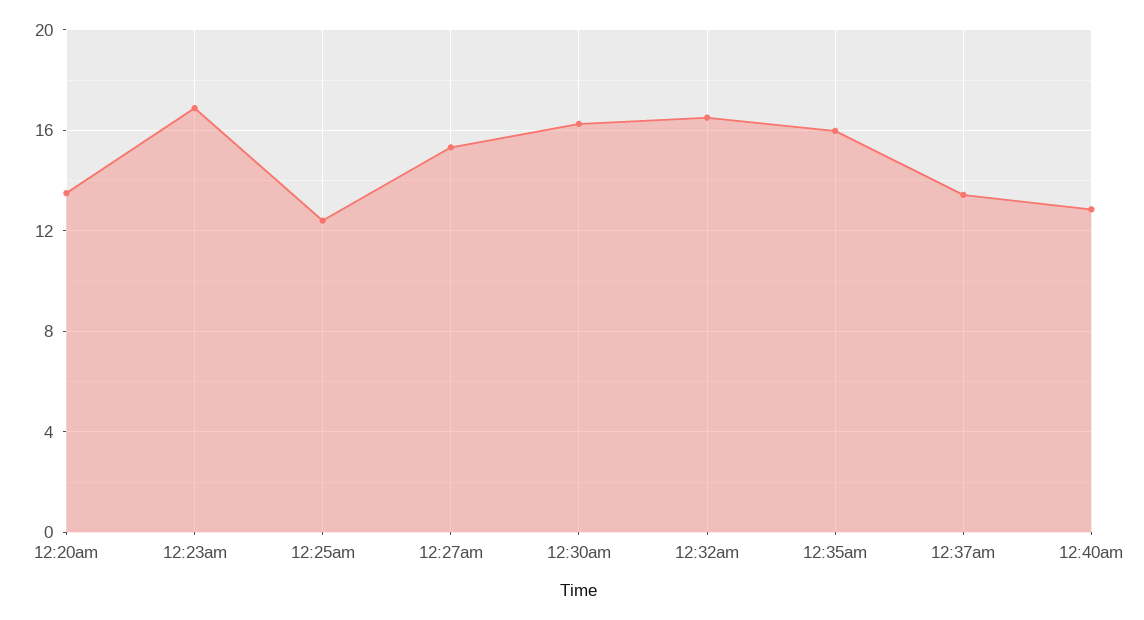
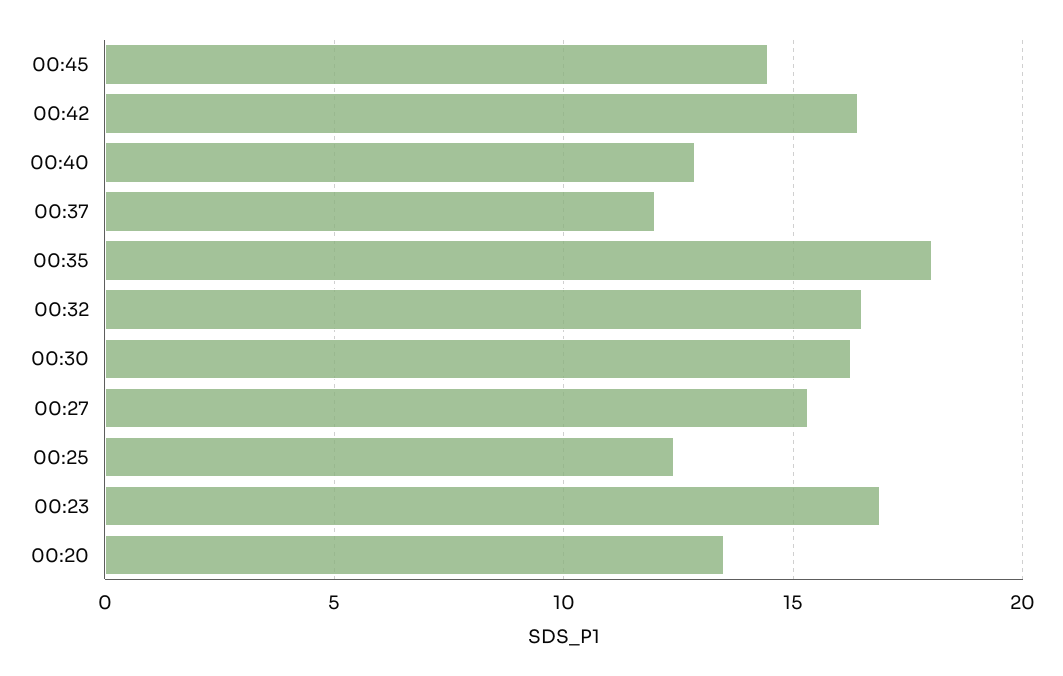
12:35am: 16 -> 18
12:37am: 13.5 -> 12
00:45: none -> 14.5
00:42: none -> 16.5

